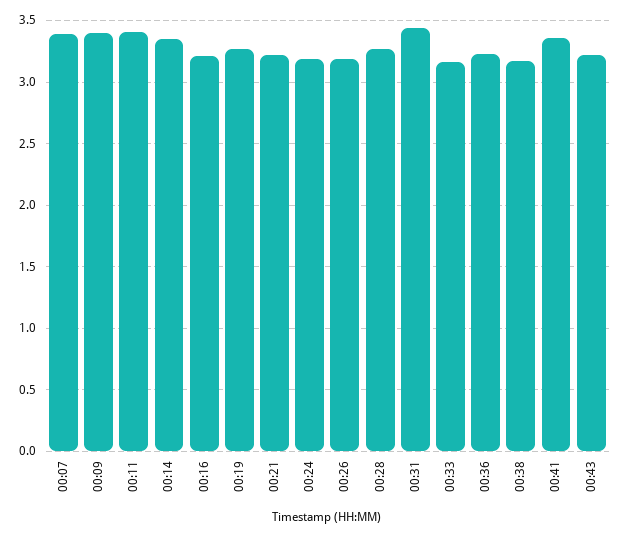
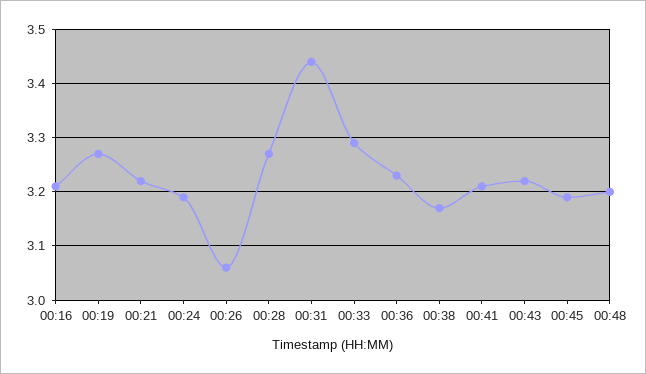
00:07: 3.4 -> none
00:09: 3.4 -> none
00:11: 3.4 -> none
00:14: 3.35 -> none
00:26: 3.2 -> 3.05
00:33: 3.15 -> 3.3
00:41: 3.35 -> 3.2
00:45: none -> 3.2
00:48: none -> 3.2

